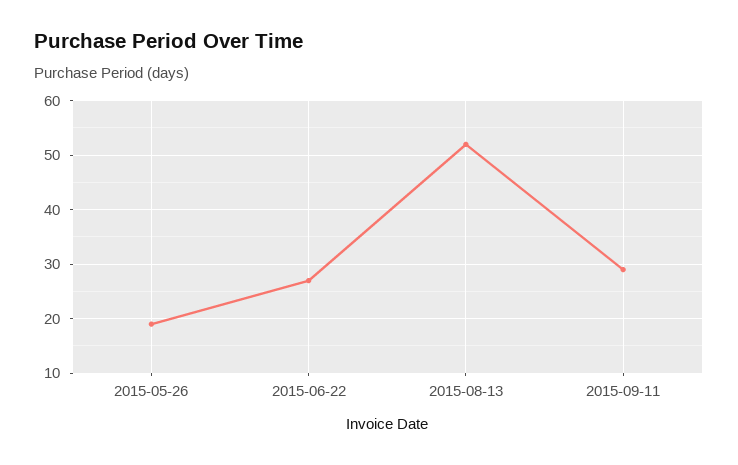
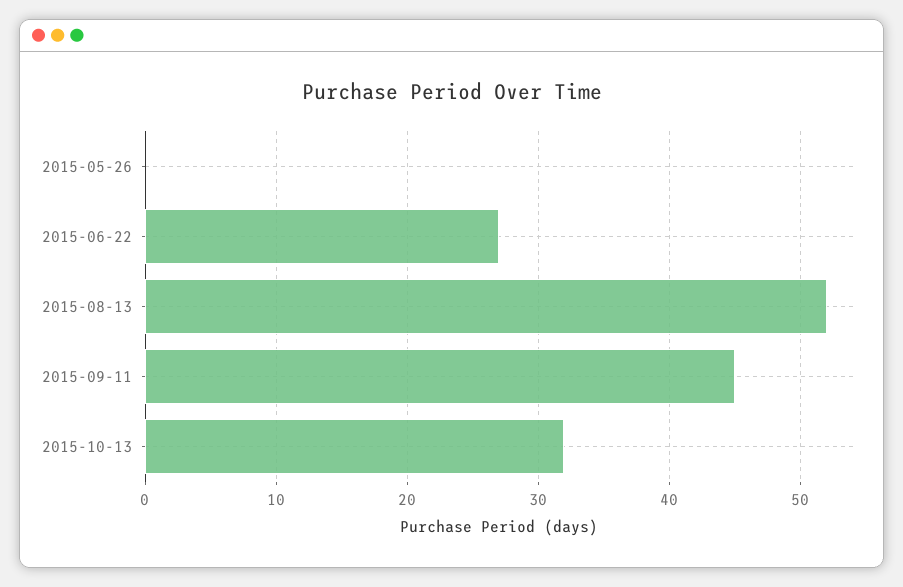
2015-05-26: 20 -> 0
2015-09-11: 30 -> 45
2015-10-13: none -> 32

